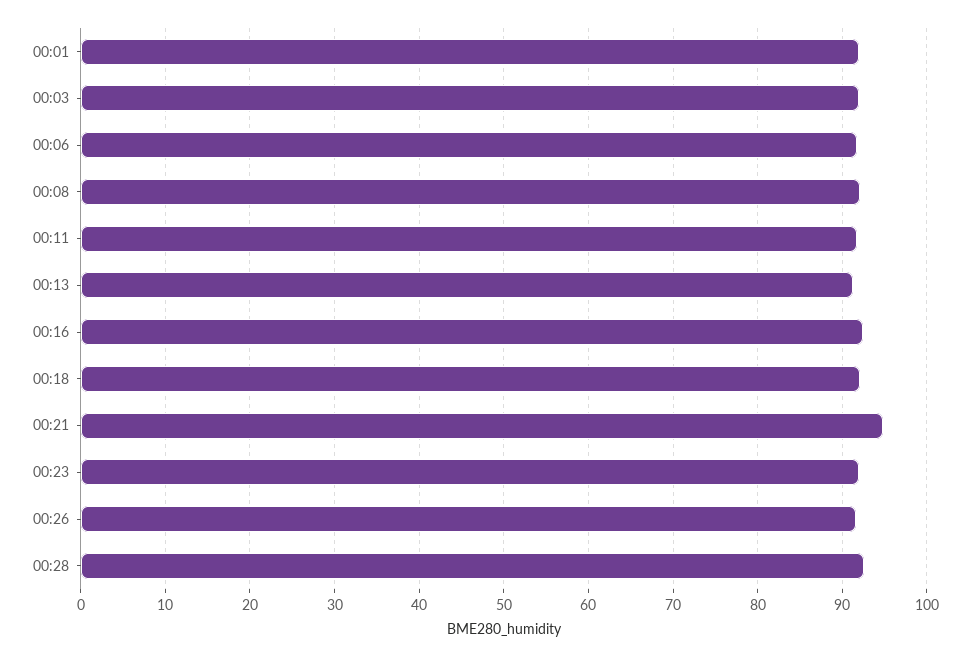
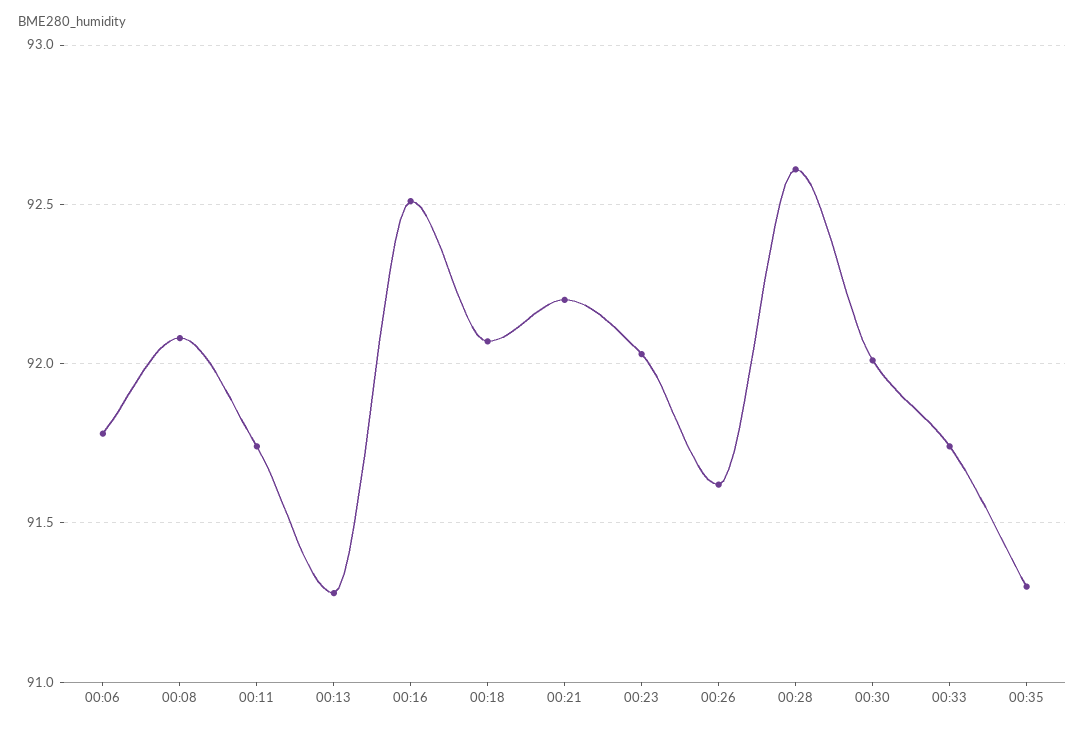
00:01: 92 -> none
00:03: 92 -> none
00:21: 95 -> 92.2
00:30: none -> 92
00:33: none -> 91.75
00:35: none -> 91.3

